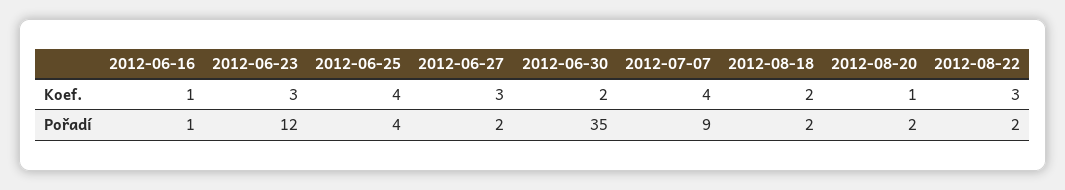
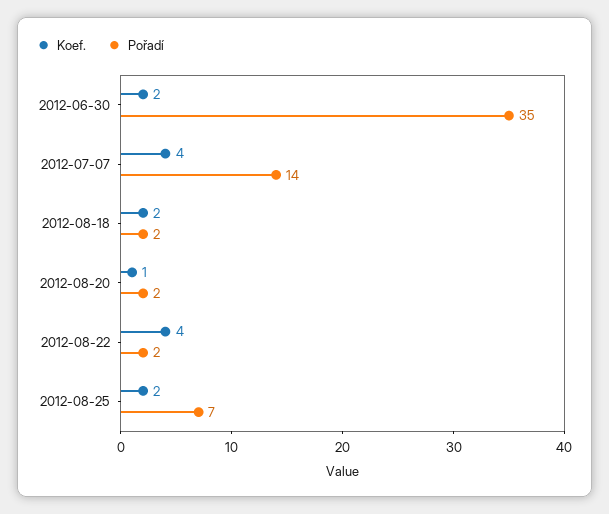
Koef., 2012-06-16: 1 -> none
Koef., 2012-06-23: 3 -> none
Koef., 2012-06-25: 4 -> none
Koef., 2012-06-27: 3 -> none
Koef., 2012-08-22: 3 -> 4
Pořadí, 2012-06-16: 1 -> none
Pořadí, 2012-06-23: 12 -> none
Pořadí, 2012-06-25: 4 -> none
Pořadí, 2012-06-27: 2 -> none
Pořadí, 2012-07-07: 9 -> 14
Koef., 2012-08-25: none -> 2
Pořadí, 2012-08-25: none -> 7

